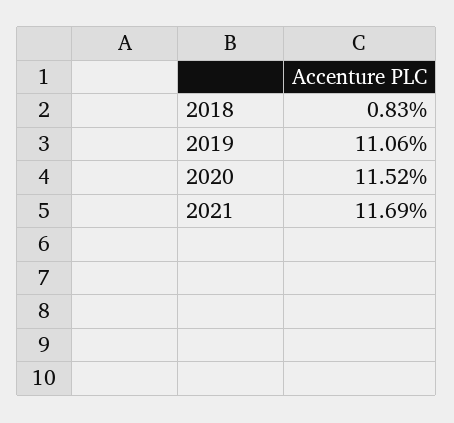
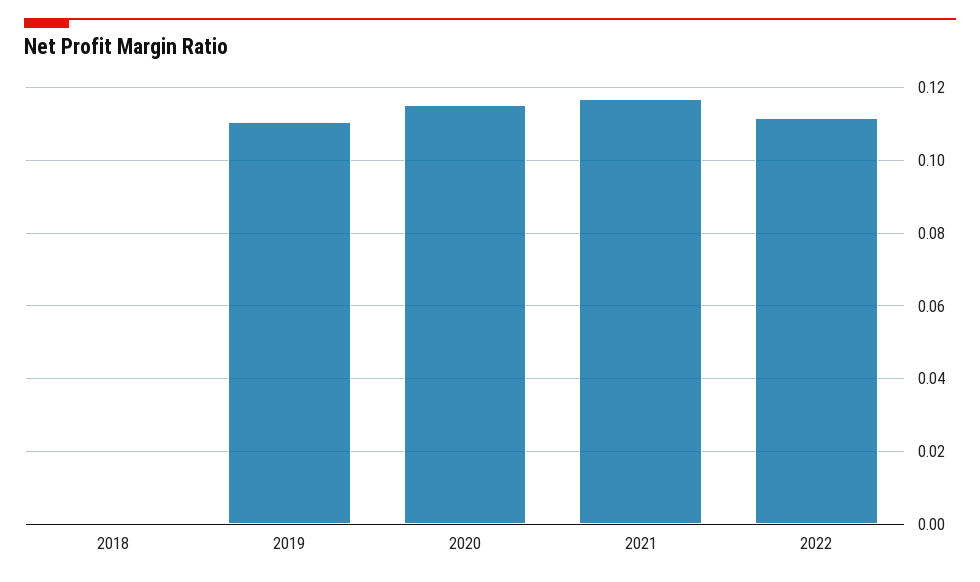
2018: 0.0083 -> 0
2022: none -> 0.112

